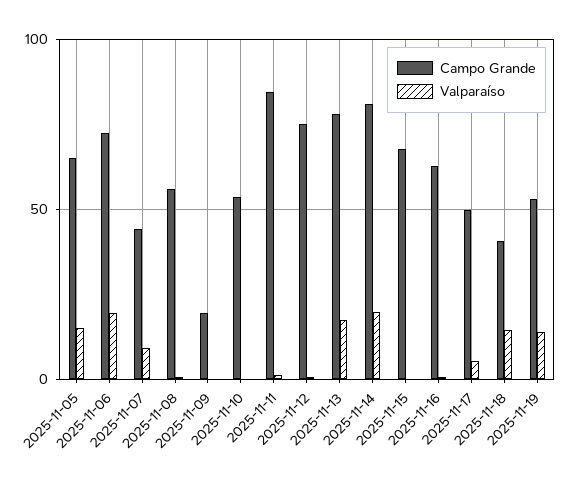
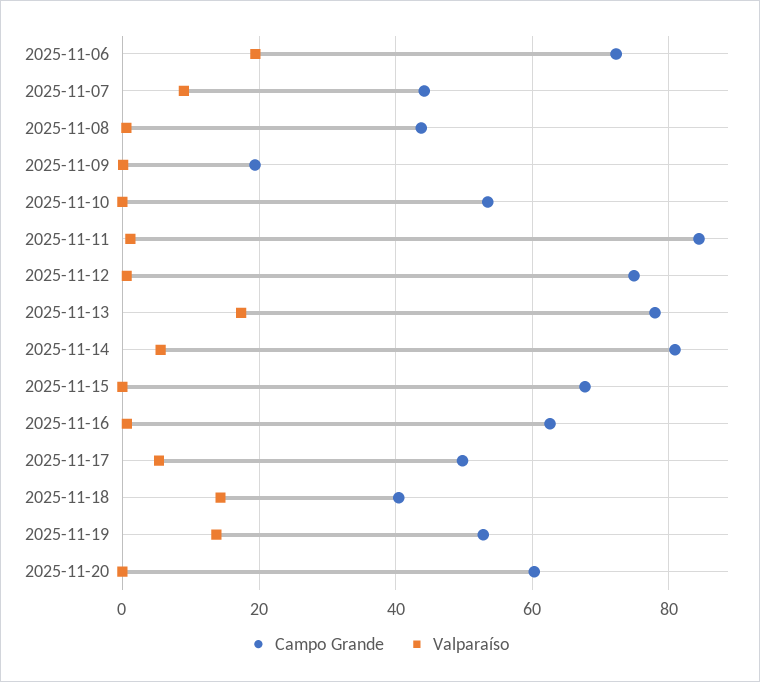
Campo Grande, 2025-11-05: 65 -> none
Valparaíso, 2025-11-05: 15 -> none
Campo Grande, 2025-11-08: 55 -> 44
Valparaíso, 2025-11-14: 20 -> 6
Campo Grande, 2025-11-20: none -> 60
Valparaíso, 2025-11-20: none -> 0

